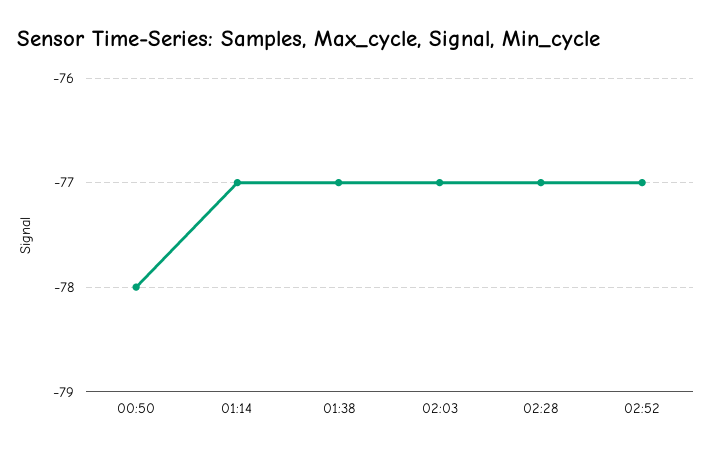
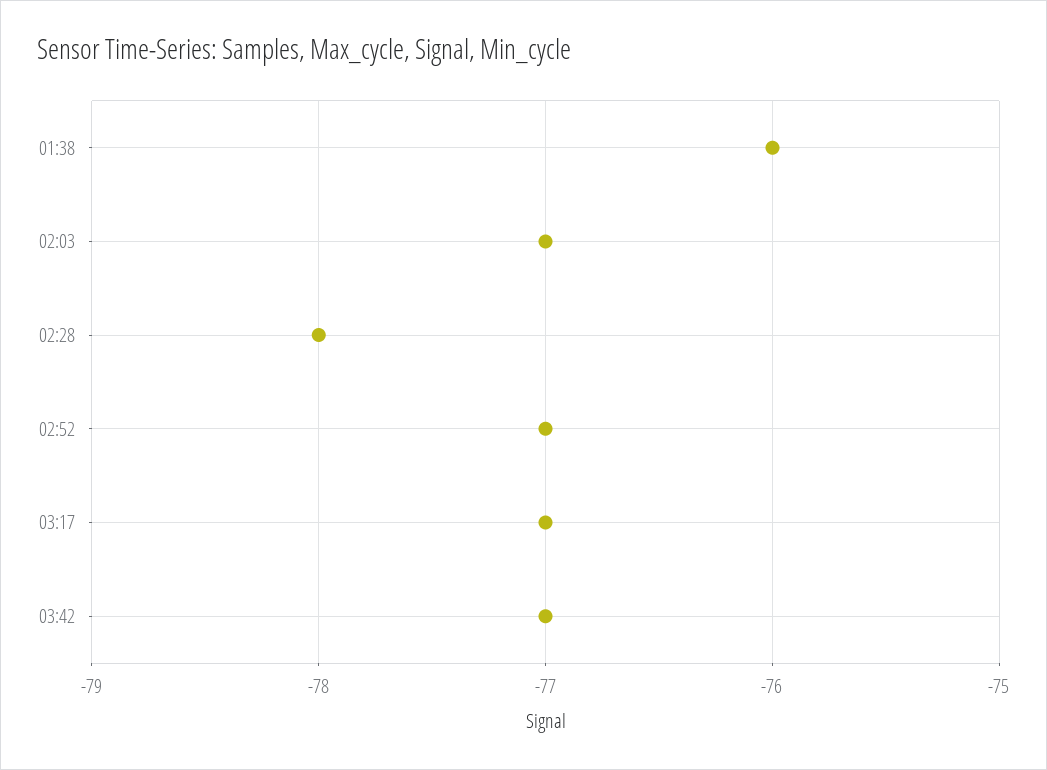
00:50: -78 -> none
01:14: -77 -> none
01:38: -77 -> -76
02:28: -77 -> -78
03:17: none -> -77
03:42: none -> -77

